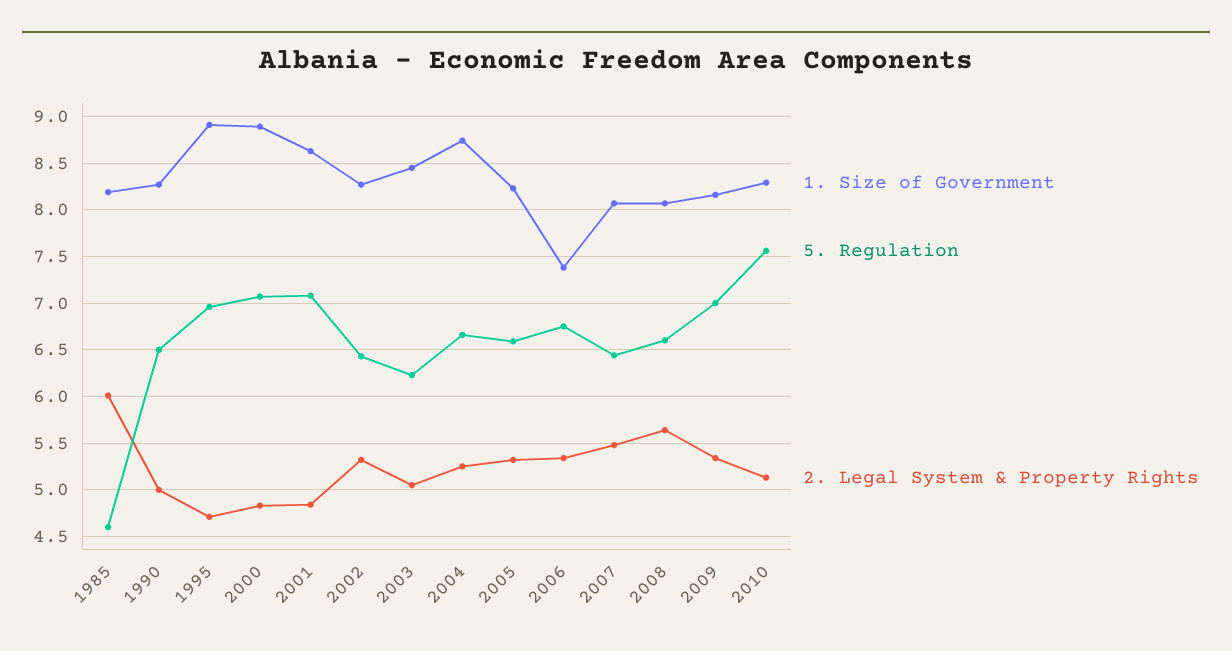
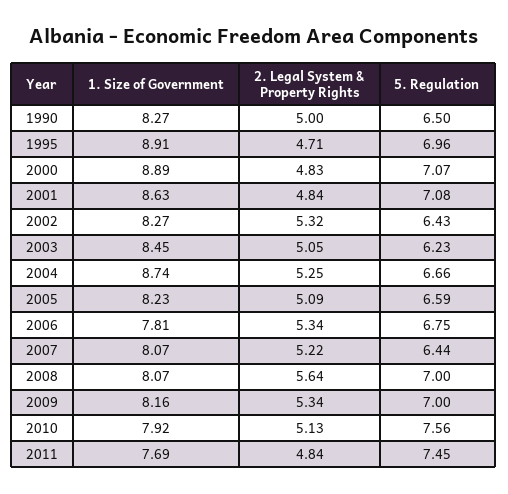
1. Size of Government, 1985: 8.2 -> none
5. Regulation, 1985: 4.6 -> none
2. Legal System & Property Rights, 1985: 6 -> none
2. Legal System & Property Rights, 2005: 5.3 -> 5.09
1. Size of Government, 2006: 7.4 -> 7.81
2. Legal System & Property Rights, 2007: 5.5 -> 5.22
5. Regulation, 2008: 6.6 -> 7
1. Size of Government, 2010: 8.3 -> 7.92
1. Size of Government, 2011: none -> 7.69
2. Legal System & Property Rights, 2011: none -> 4.84
5. Regulation, 2011: none -> 7.45

